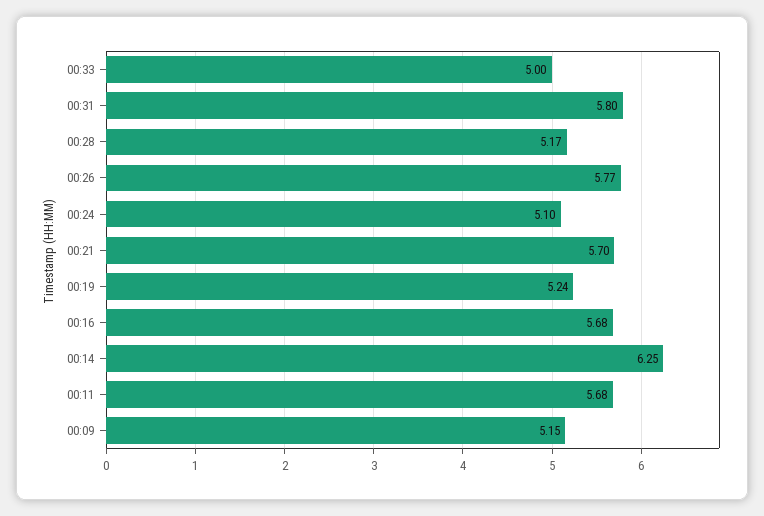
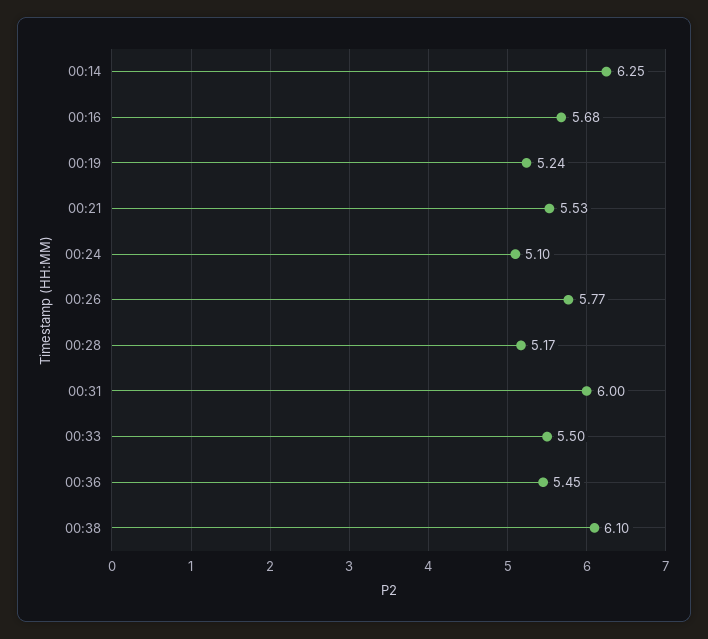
00:33: 5 -> 5.5
00:31: 5.8 -> 6
00:21: 5.7 -> 5.53
00:11: 5.68 -> none
00:09: 5.15 -> none
00:36: none -> 5.45
00:38: none -> 6.1

